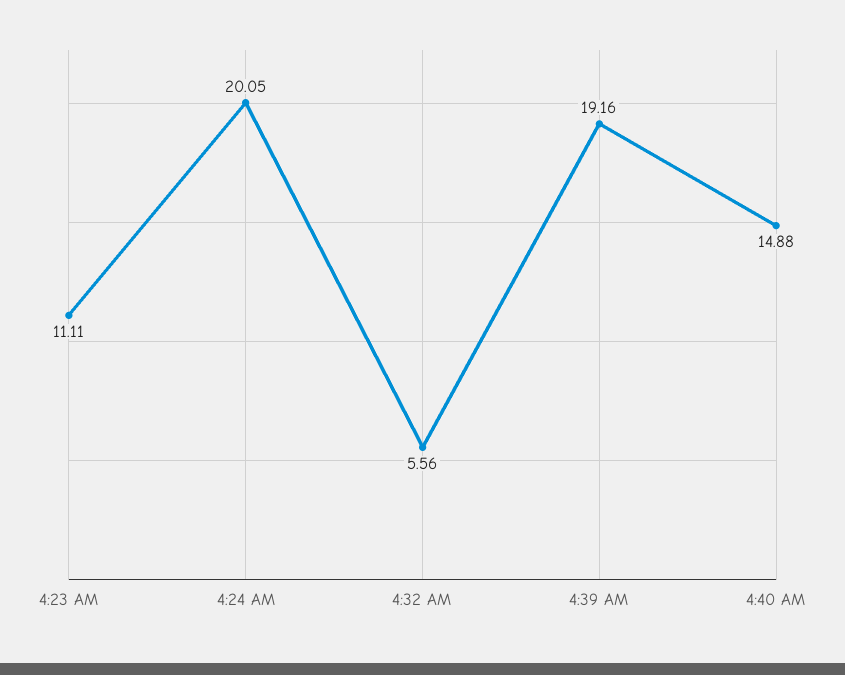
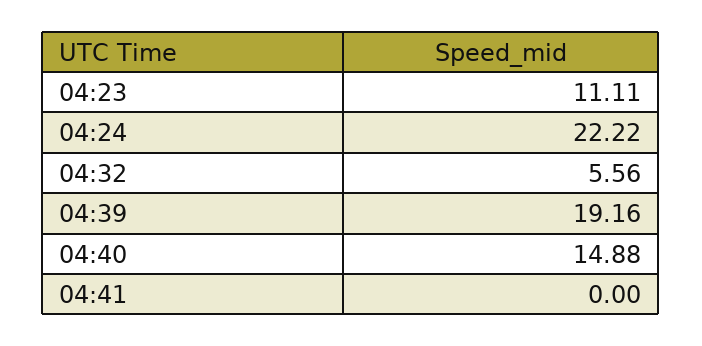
4:24 AM: 20.05 -> 22.22
04:41: none -> 0

